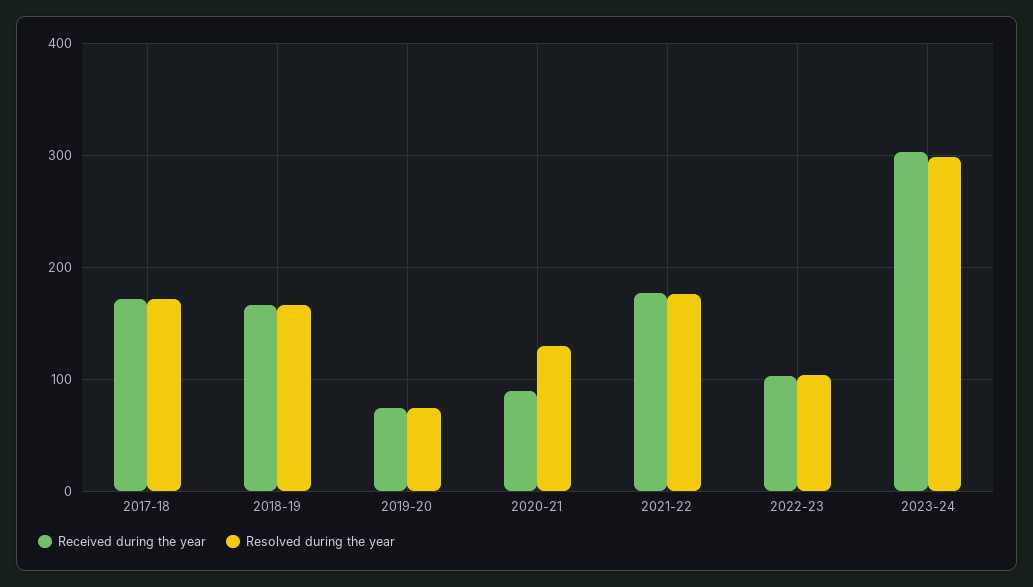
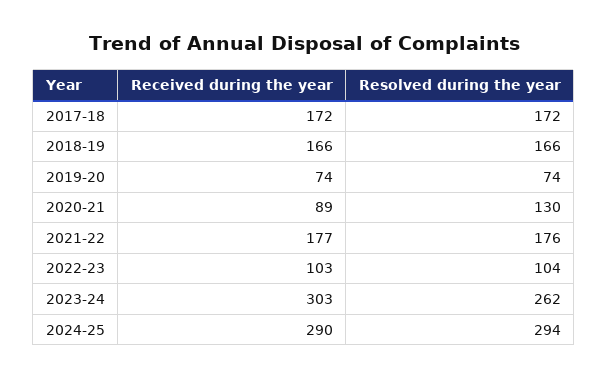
Resolved during the year, 2023-24: 300 -> 262
Received during the year, 2024-25: none -> 290
Resolved during the year, 2024-25: none -> 294

